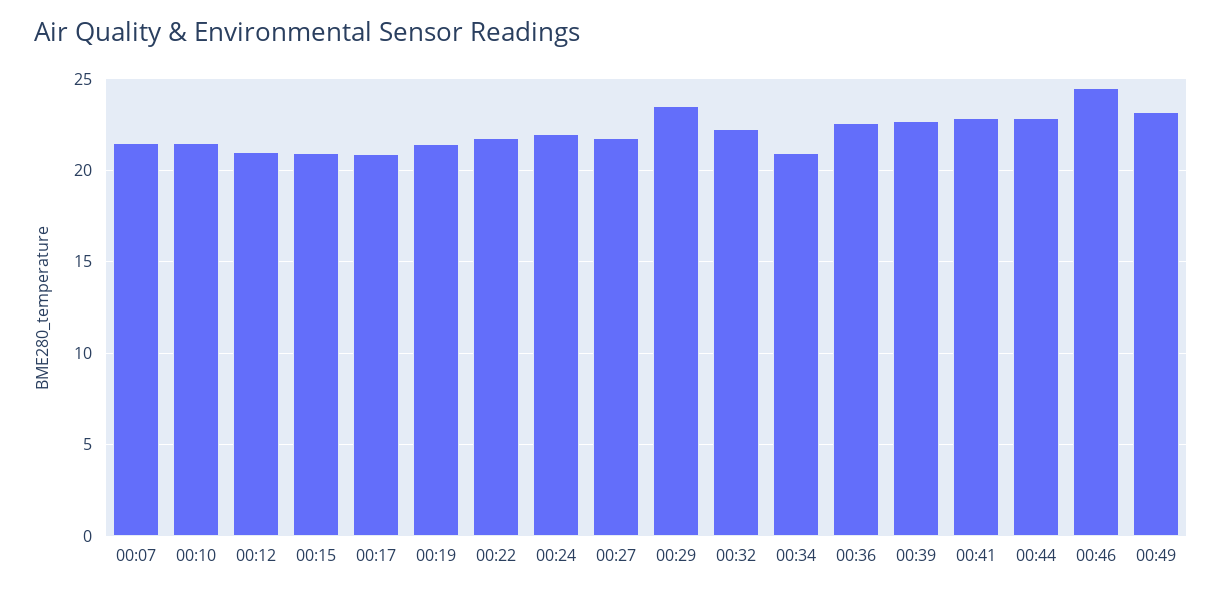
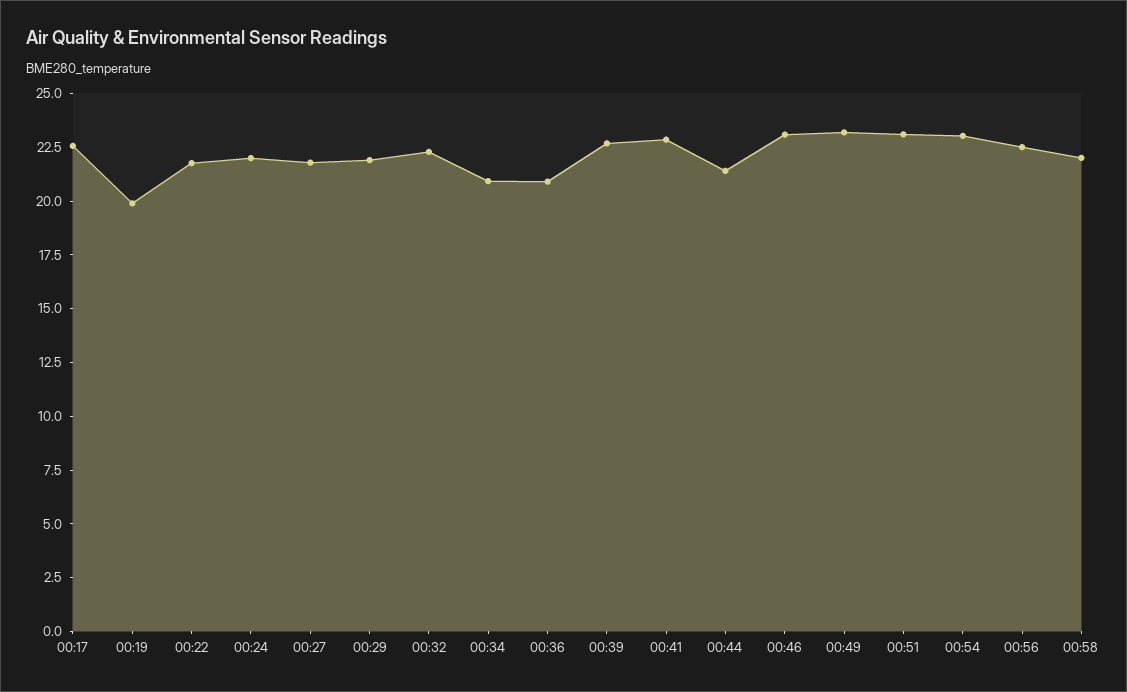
00:07: 21.5 -> none
00:10: 21.5 -> none
00:12: 21 -> none
00:15: 21 -> none
00:17: 21 -> 22.5
00:19: 21.5 -> 20
00:29: 23.5 -> 22
00:36: 22.5 -> 21
00:44: 23 -> 21.5
00:46: 24.5 -> 23
00:51: none -> 23
00:54: none -> 23
00:56: none -> 22.5
00:58: none -> 22

